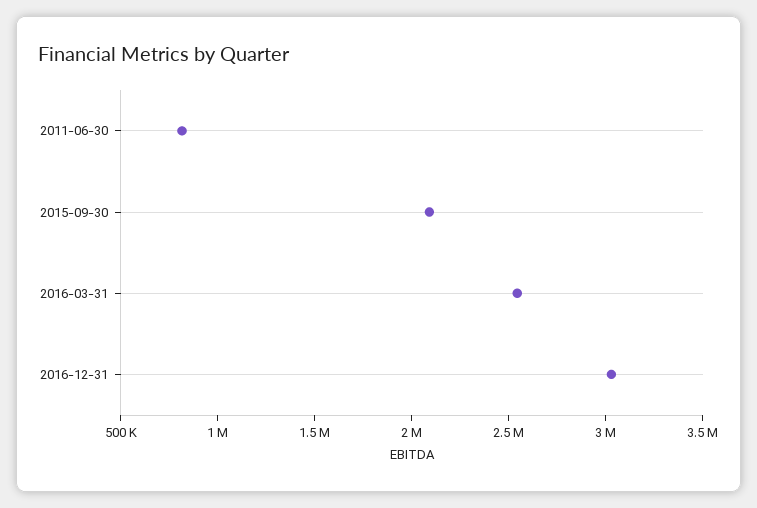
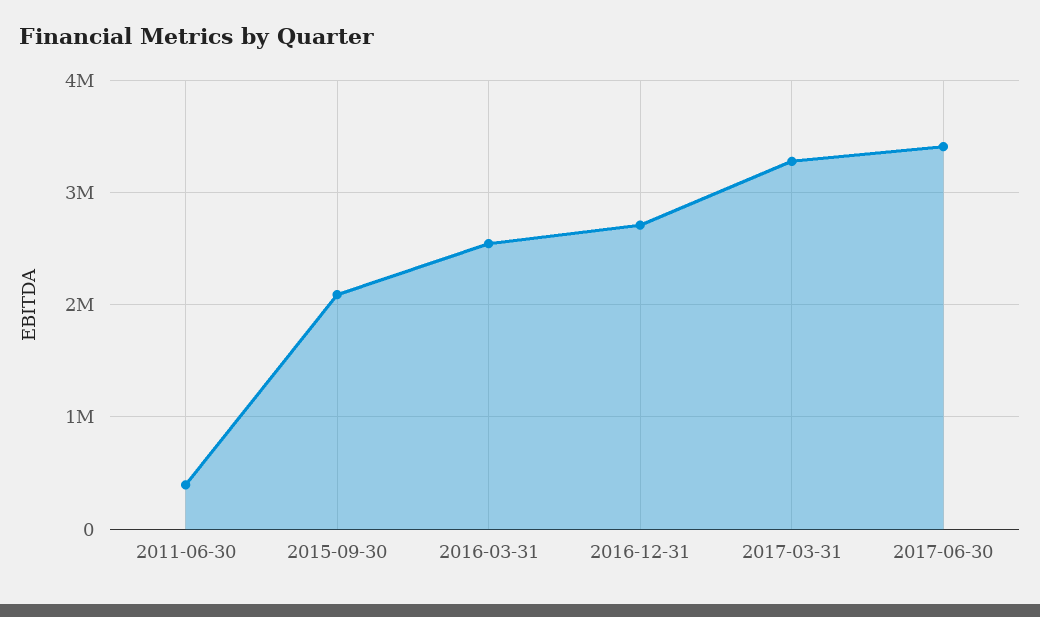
2011-06-30: 800000 -> 400000
2016-12-31: 3000000 -> 2700000
2017-03-31: none -> 3300000
2017-06-30: none -> 3400000

